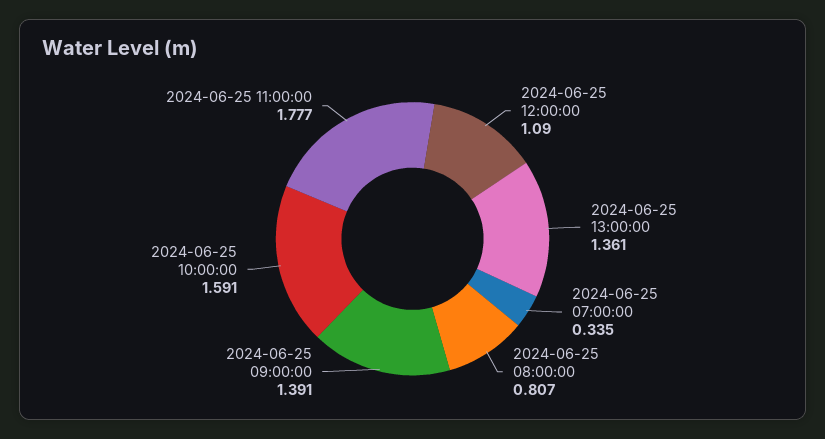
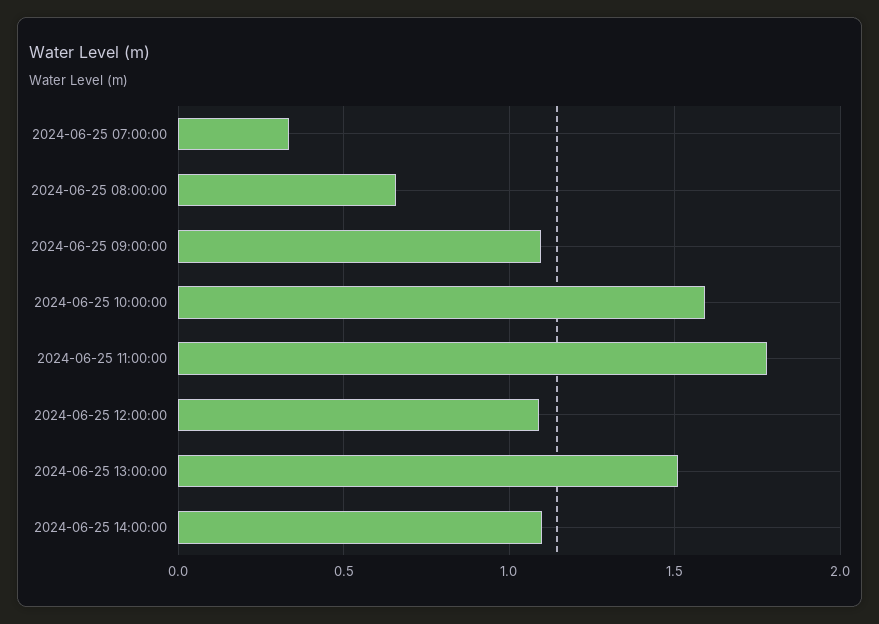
2024-06-25 13:00:00: 1.361 -> 1.5
2024-06-25 08:00:00: 0.807 -> 0.65
2024-06-25 09:00:00: 1.391 -> 1.1
2024-06-25 14:00:00: none -> 1.1

